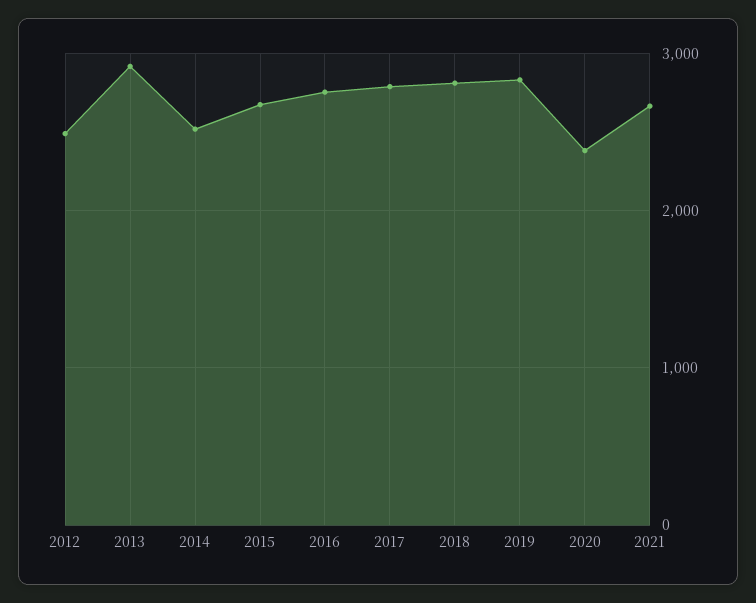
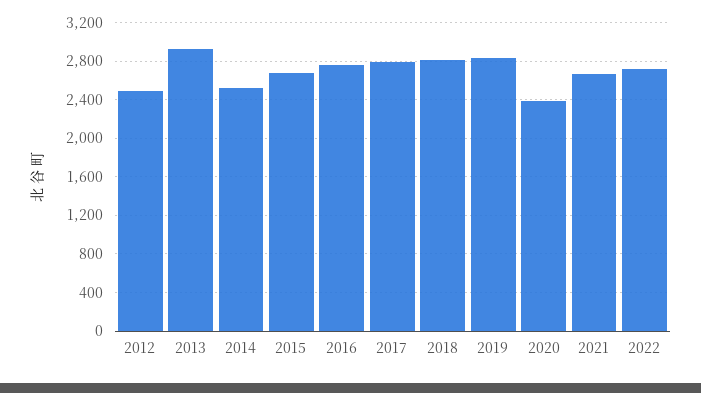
2022: none -> 2700

